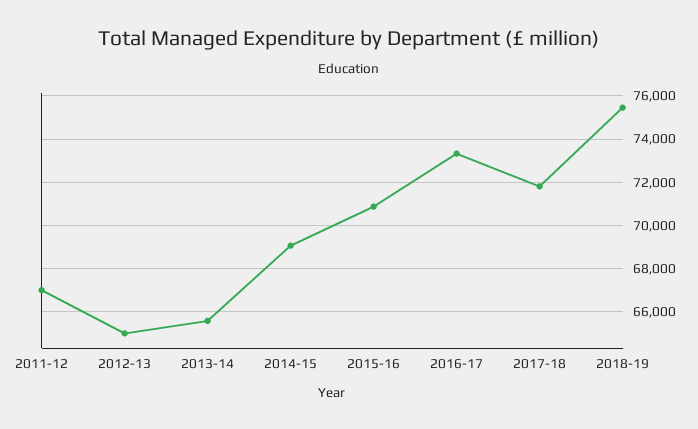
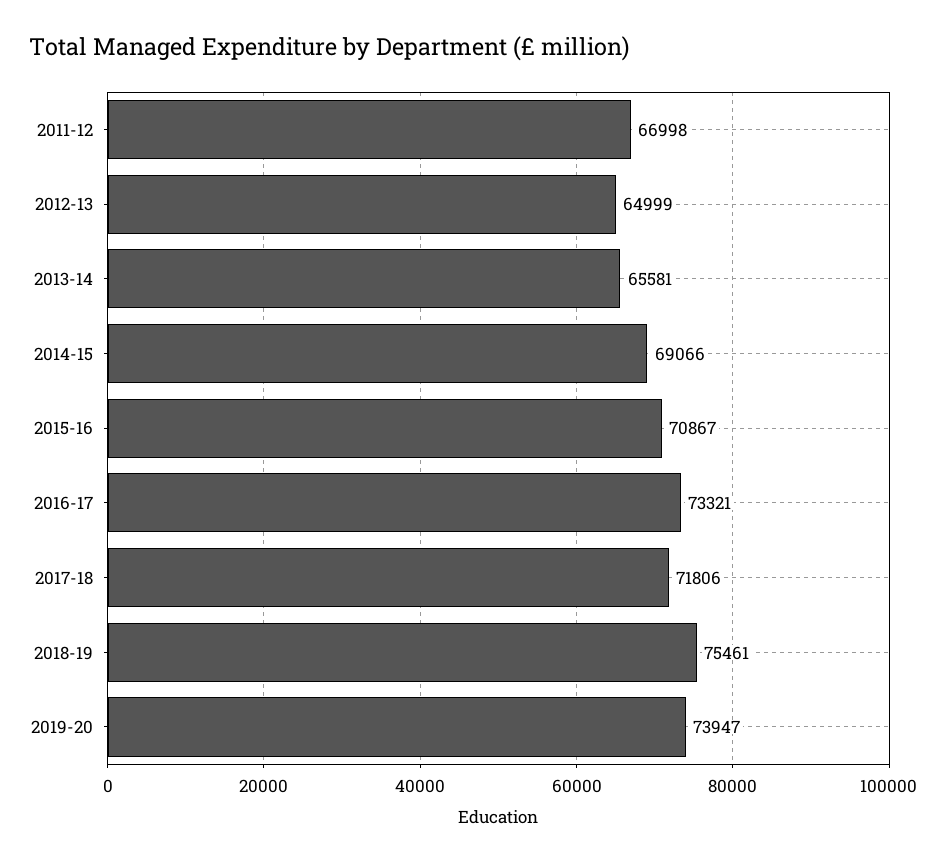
2019-20: none -> 73947

